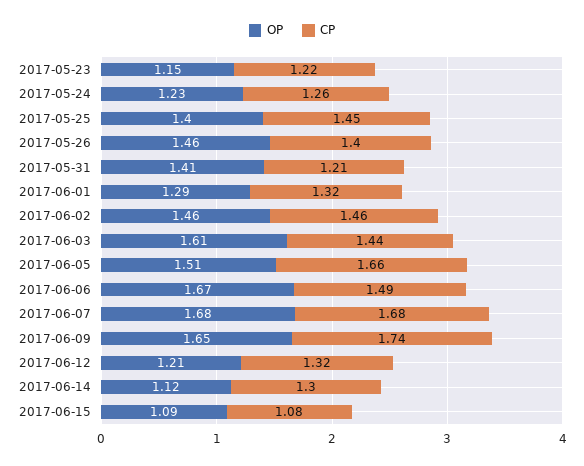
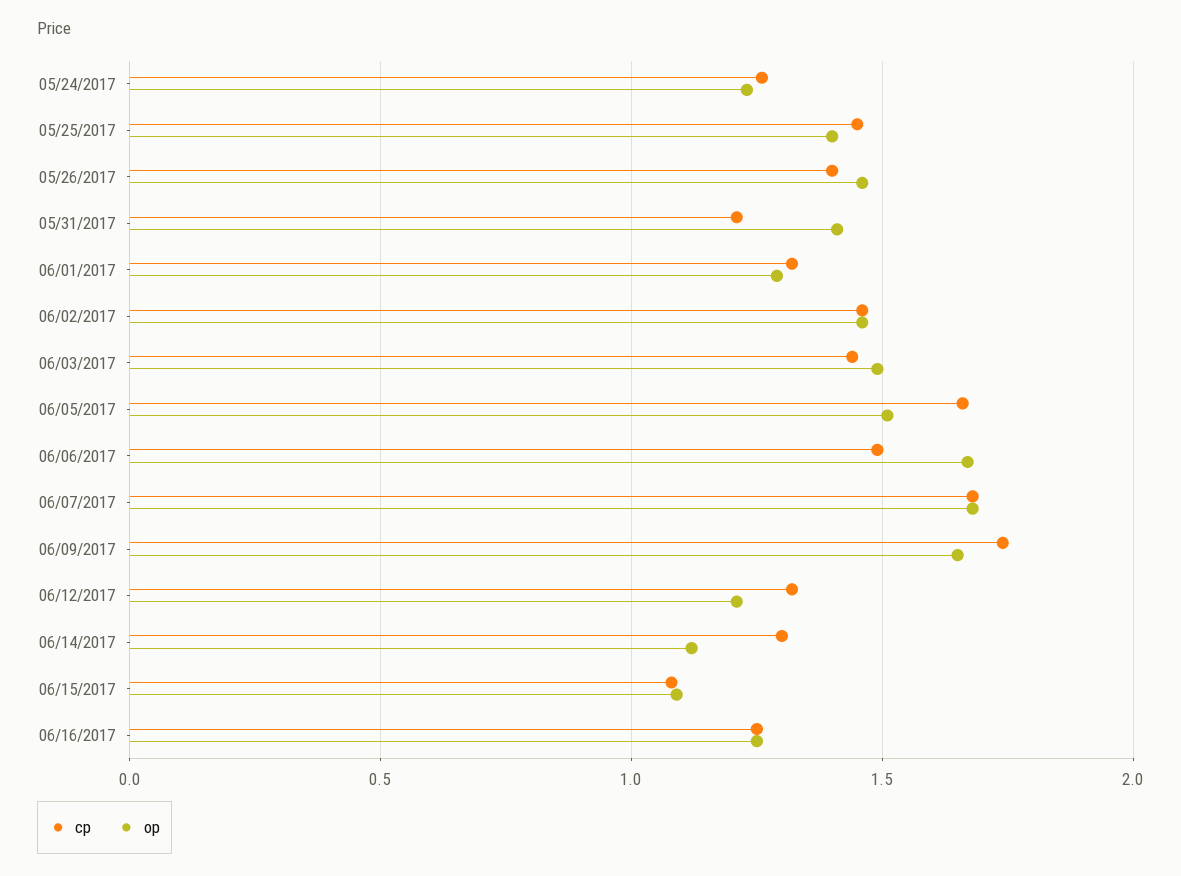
OP, 2017-05-23: 1.15 -> none
CP, 2017-05-23: 1.22 -> none
OP, 2017-06-03: 1.61 -> 1.5
CP, 06/16/2017: none -> 1.25
OP, 06/16/2017: none -> 1.25

